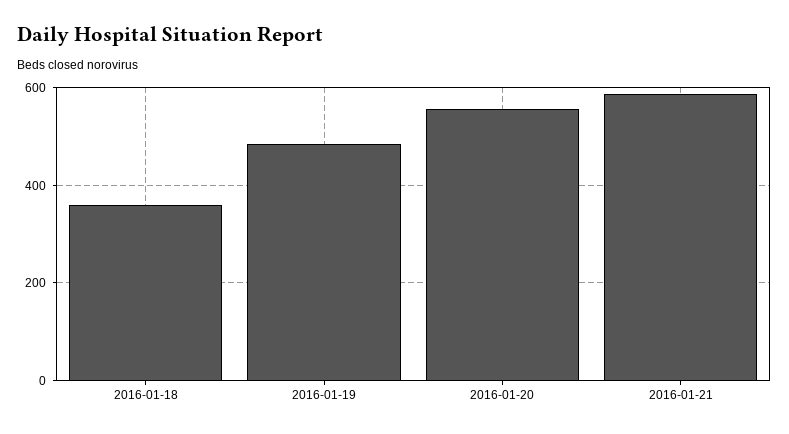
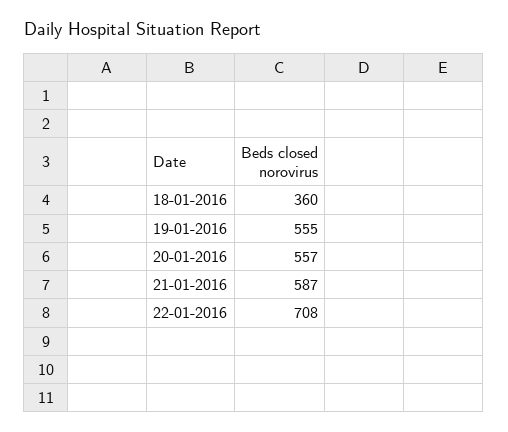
2016-01-19: 480 -> 555
22-01-2016: none -> 708

